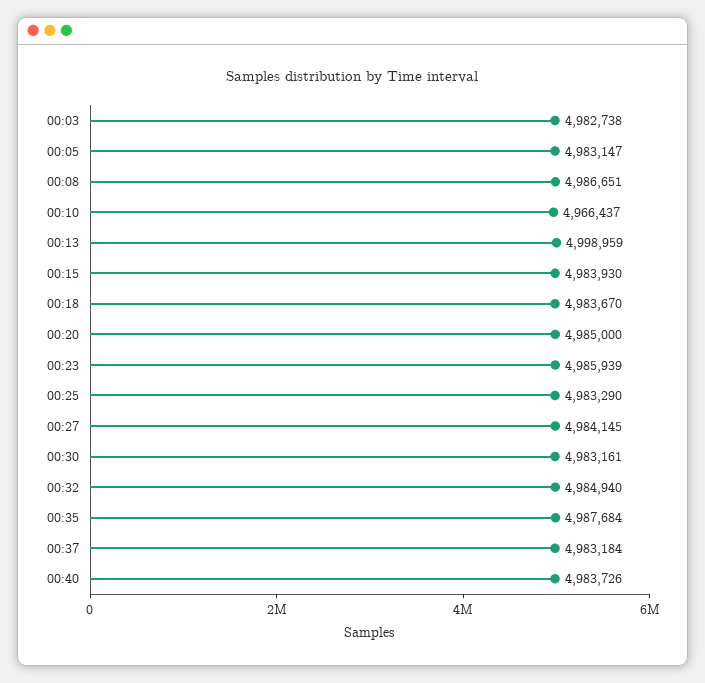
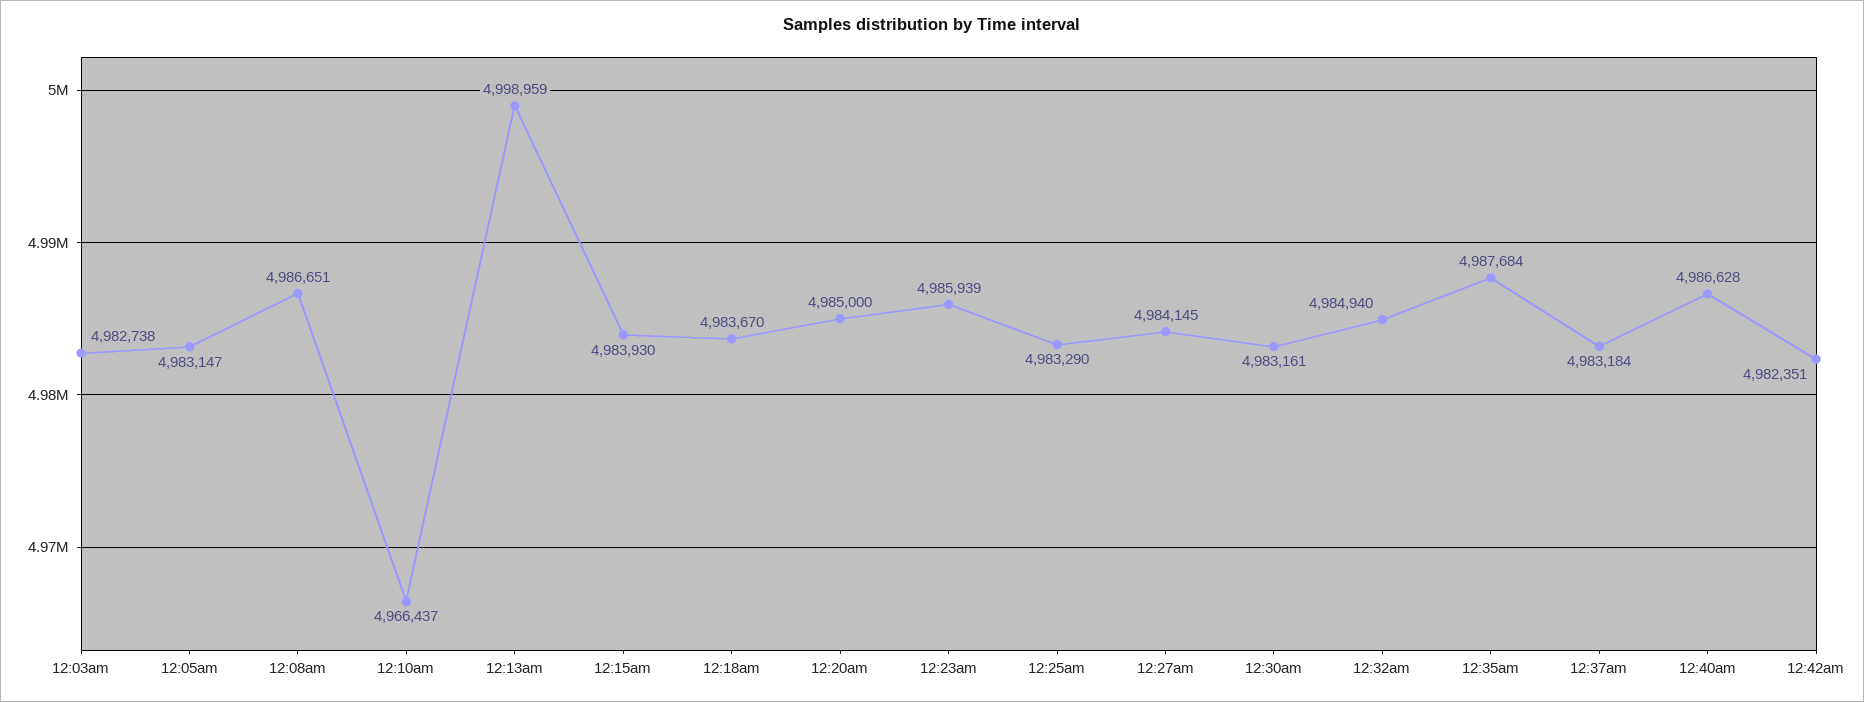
00:40: 4983726 -> 4986628
12:42am: none -> 4982351

